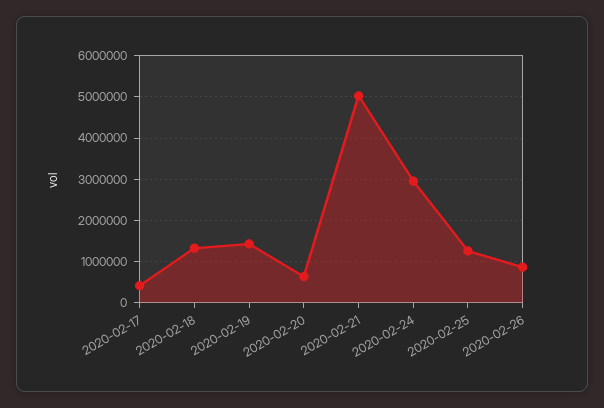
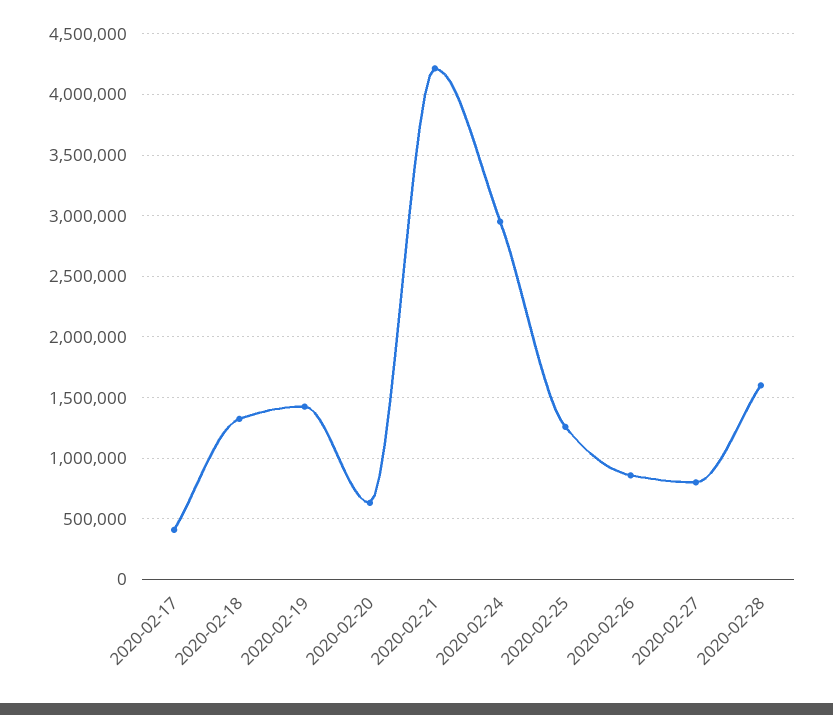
2020-02-21: 5000000 -> 4200000
2020-02-27: none -> 800000
2020-02-28: none -> 1600000

